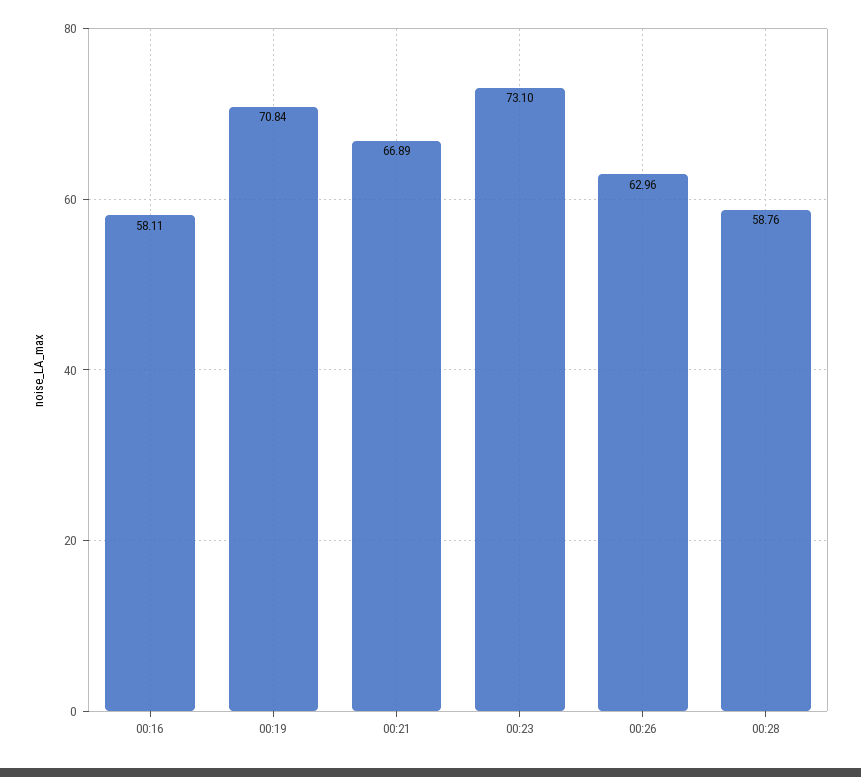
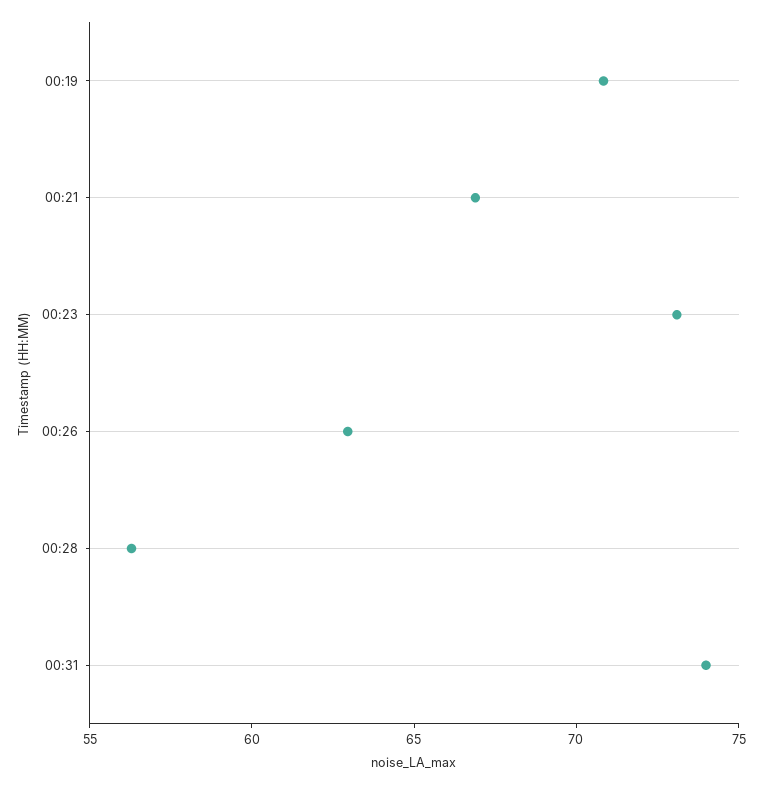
00:16: 58.11 -> none
00:28: 58.76 -> 56
00:31: none -> 74

